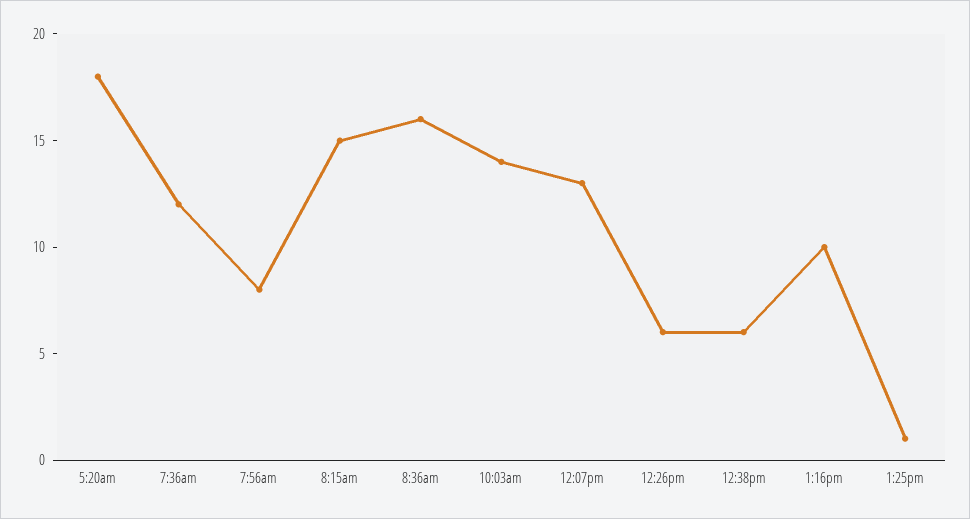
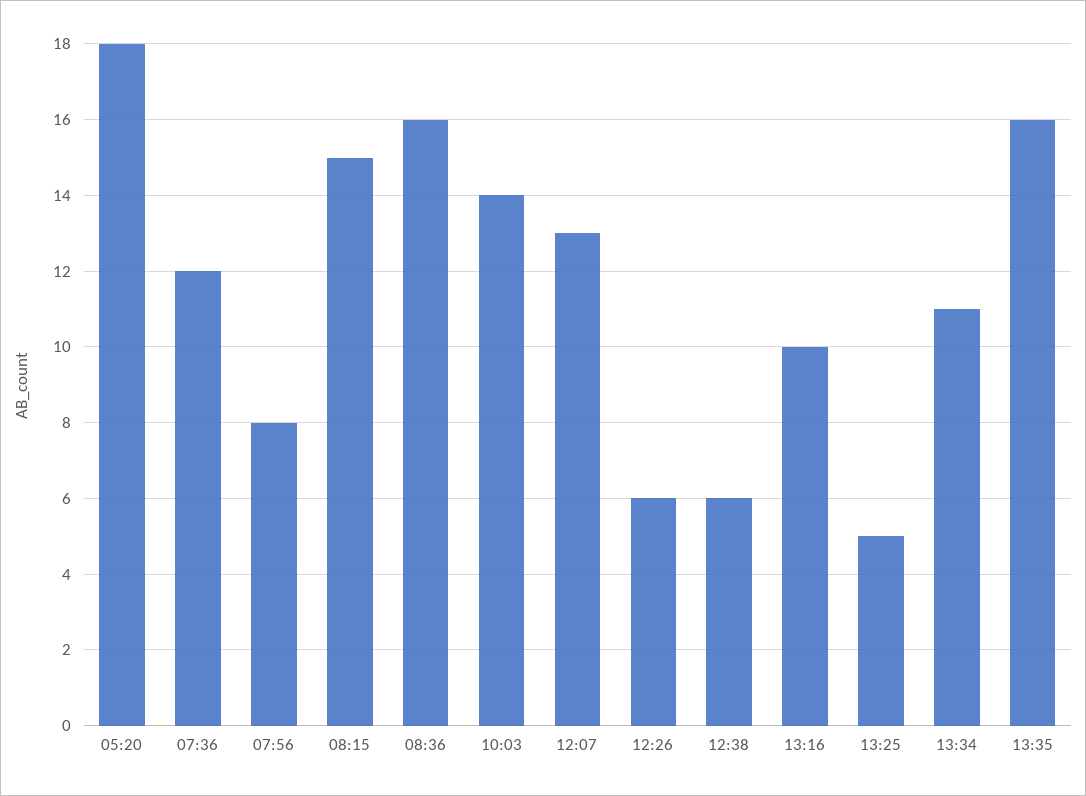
1:25pm: 1 -> 5
13:34: none -> 11
13:35: none -> 16

